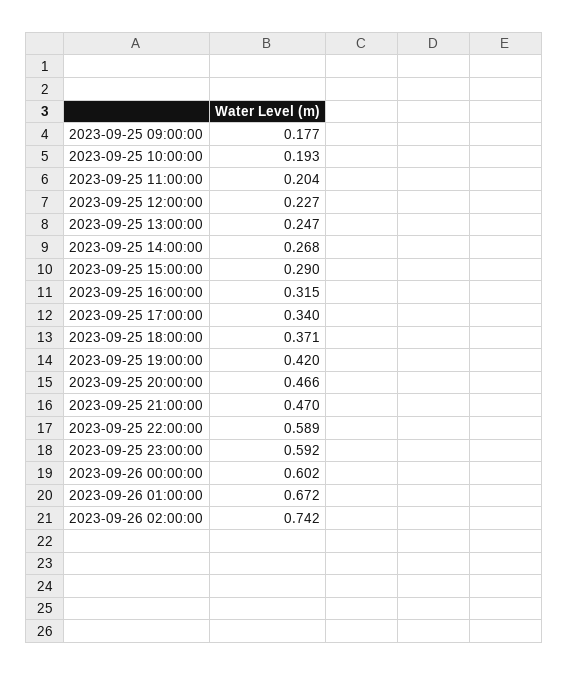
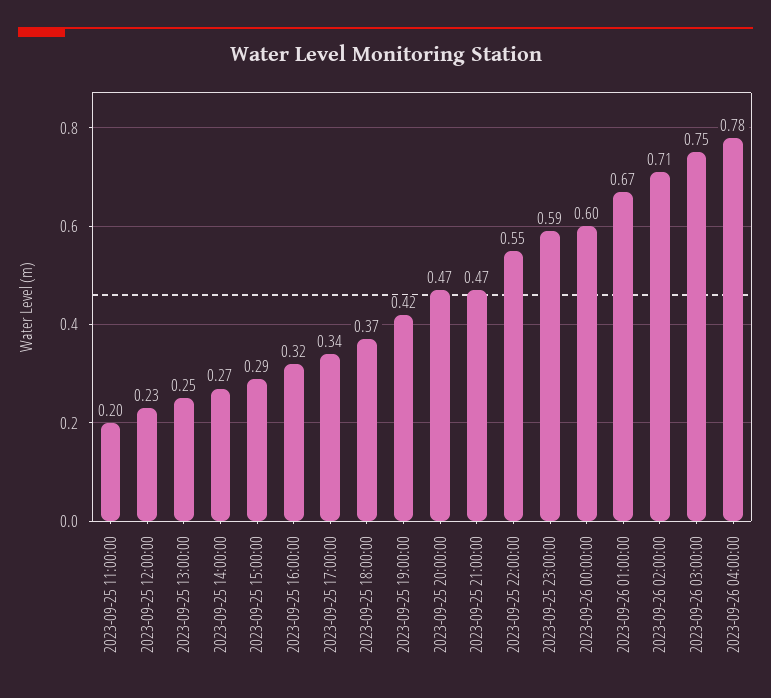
2023-09-25 09:00:00: 0.177 -> none
2023-09-25 10:00:00: 0.193 -> none
2023-09-25 22:00:00: 0.589 -> 0.55
2023-09-26 02:00:00: 0.742 -> 0.71
2023-09-26 03:00:00: none -> 0.75
2023-09-26 04:00:00: none -> 0.78

